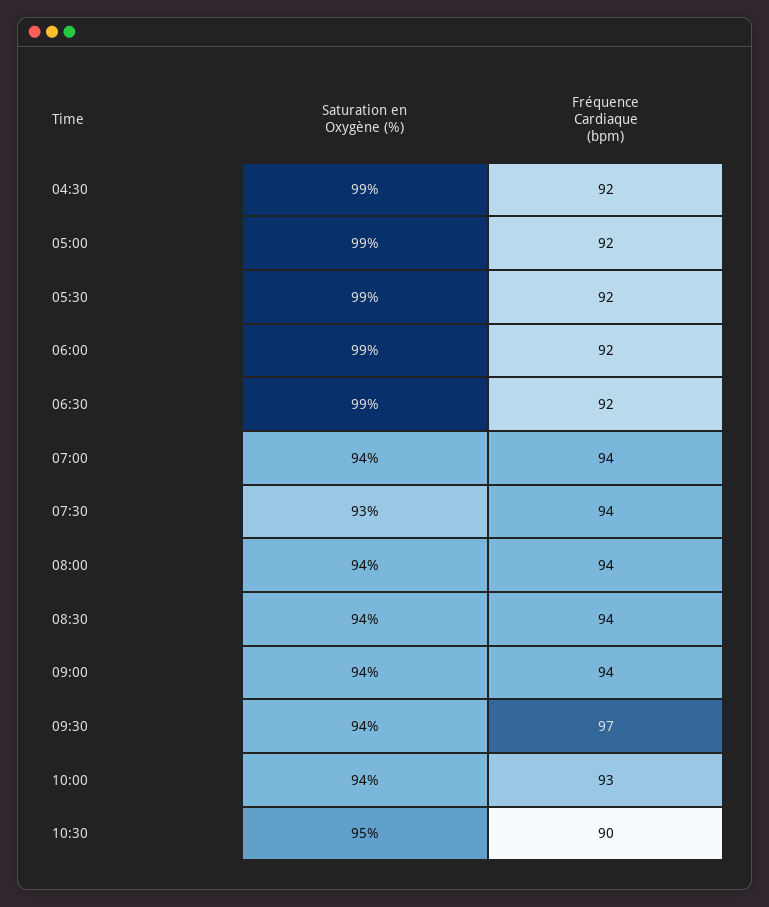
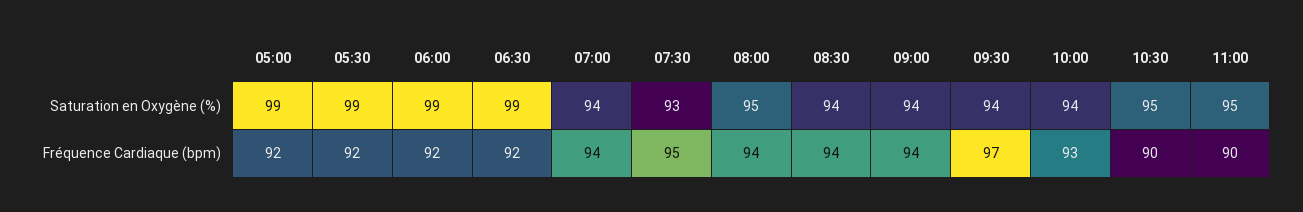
Saturation en Oxygène (%), 04:30: 99 -> none
Fréquence Cardiaque (bpm), 04:30: 92 -> none
Fréquence Cardiaque (bpm), 07:30: 94 -> 95
Saturation en Oxygène (%), 08:00: 94 -> 95
Saturation en Oxygène (%), 11:00: none -> 95
Fréquence Cardiaque (bpm), 11:00: none -> 90

